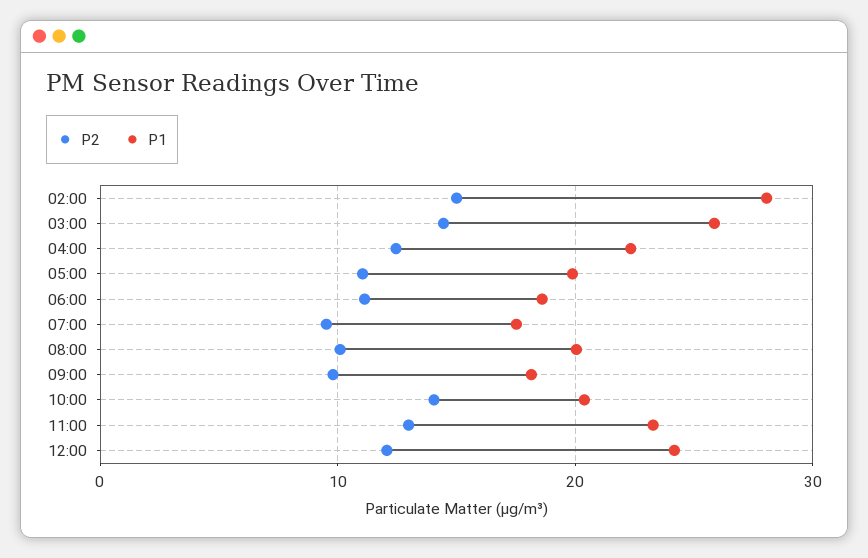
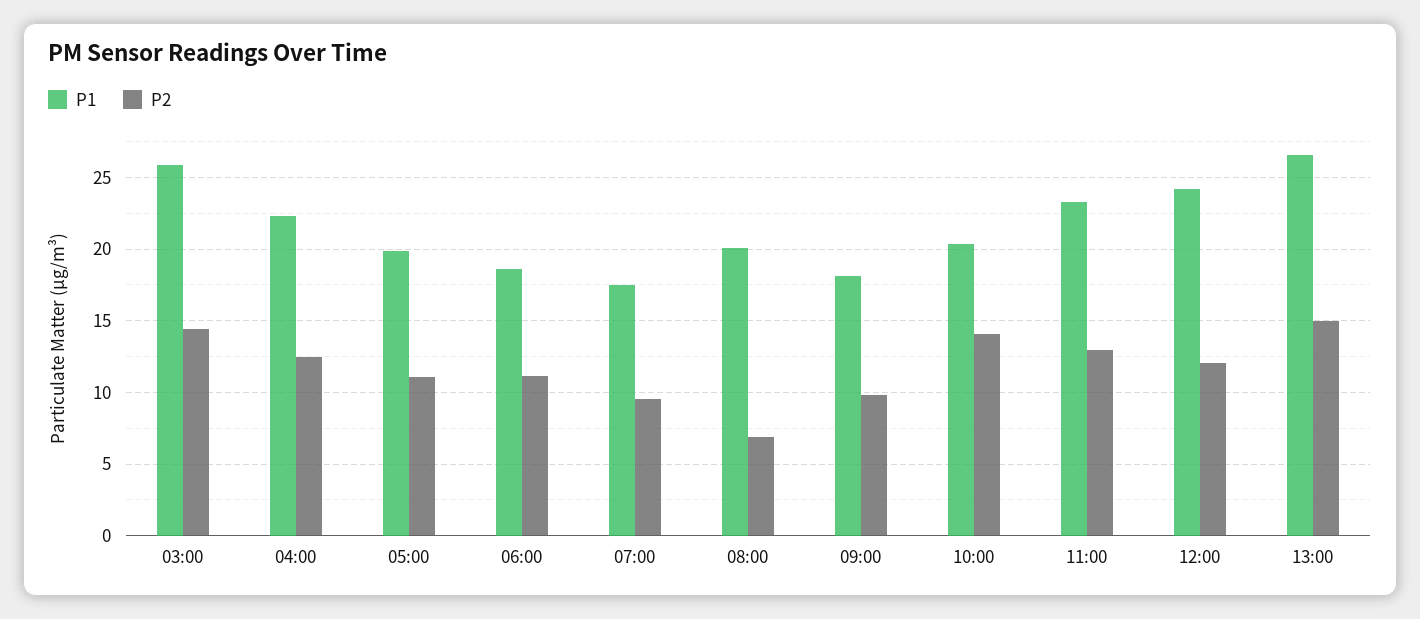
P2, 02:00: 15 -> none
P1, 02:00: 28 -> none
P2, 08:00: 10 -> 7
P1, 13:00: none -> 26.5
P2, 13:00: none -> 15

